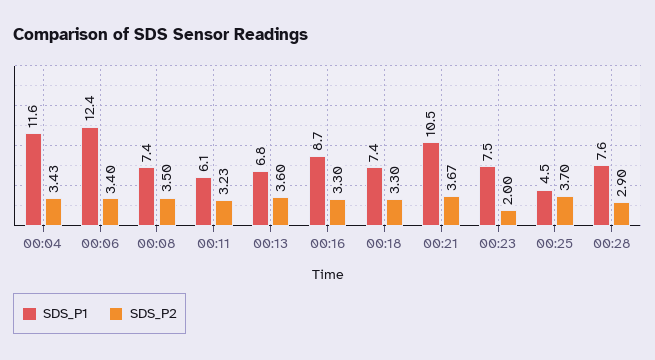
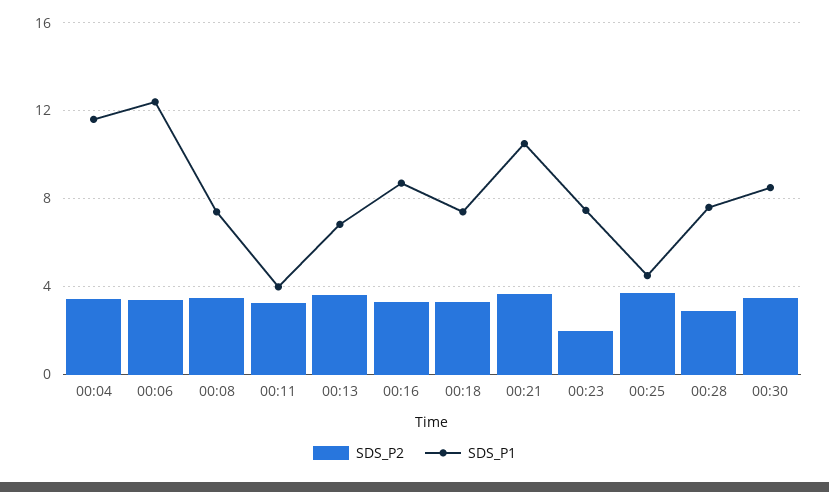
SDS_P1, 00:11: 6.1 -> 4
SDS_P2, 00:30: none -> 3.5
SDS_P1, 00:30: none -> 8.5

